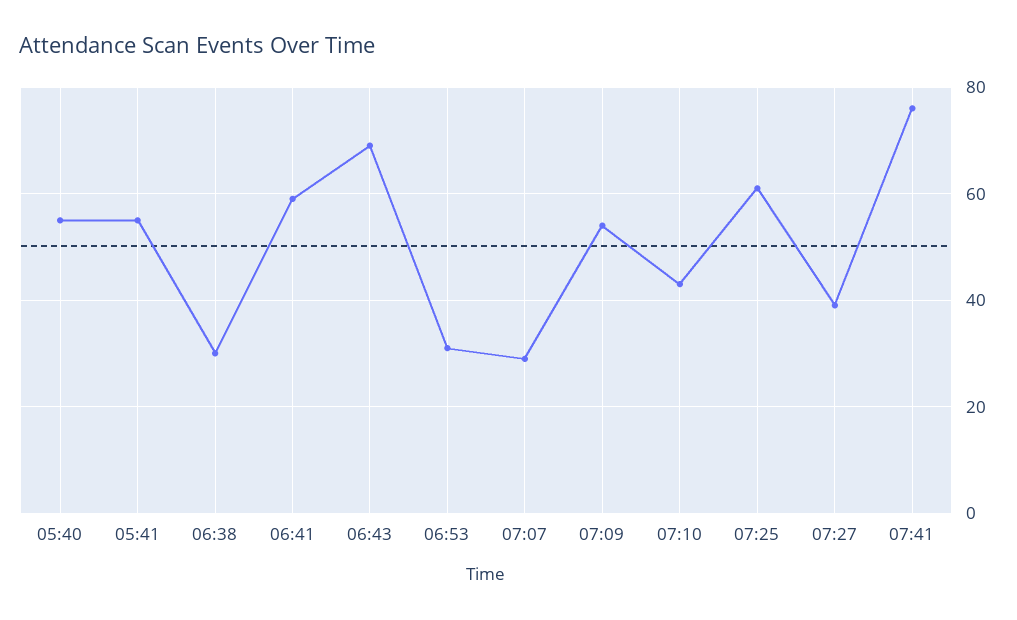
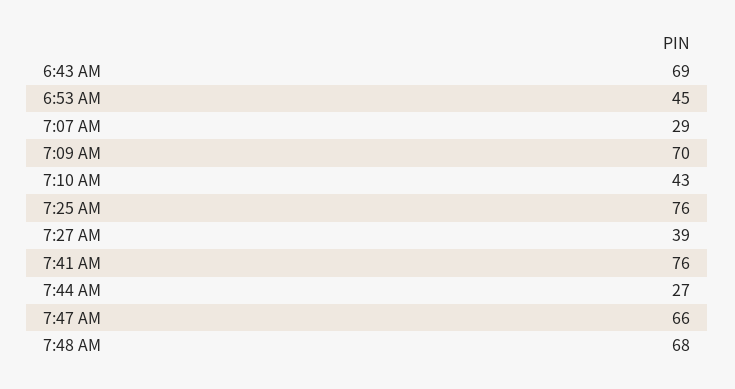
05:40: 55 -> none
05:41: 55 -> none
06:38: 30 -> none
06:41: 60 -> none
06:53: 30 -> 45
07:09: 55 -> 70
07:25: 60 -> 76
7:44 AM: none -> 27
7:47 AM: none -> 66
7:48 AM: none -> 68

